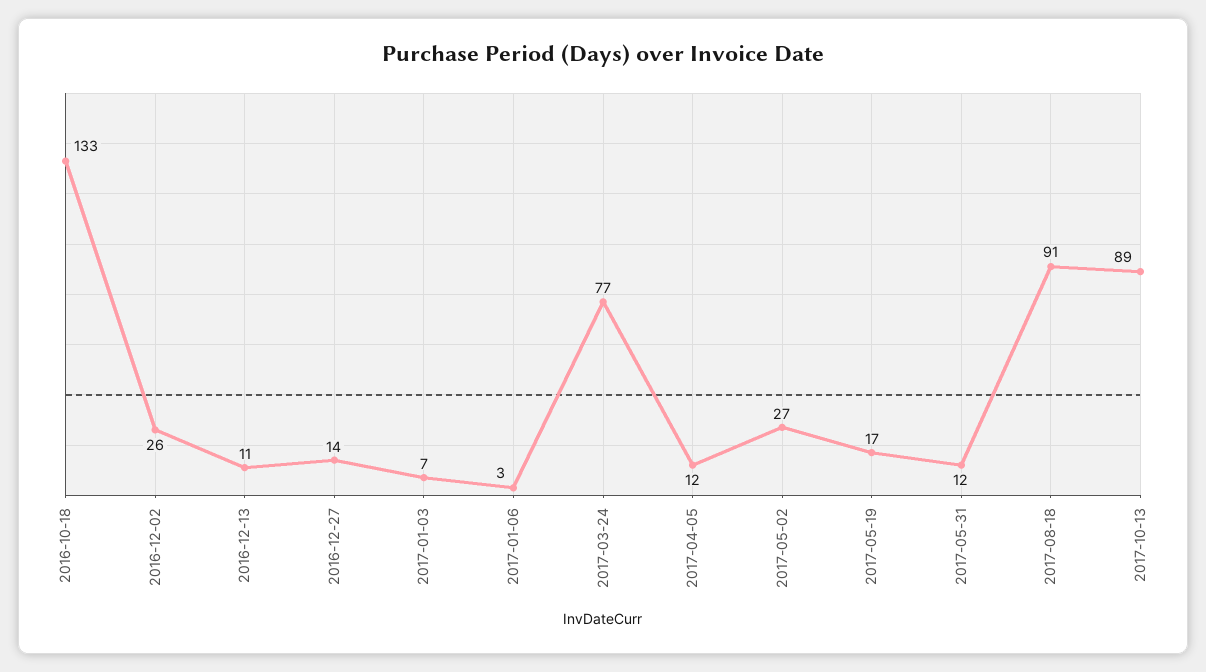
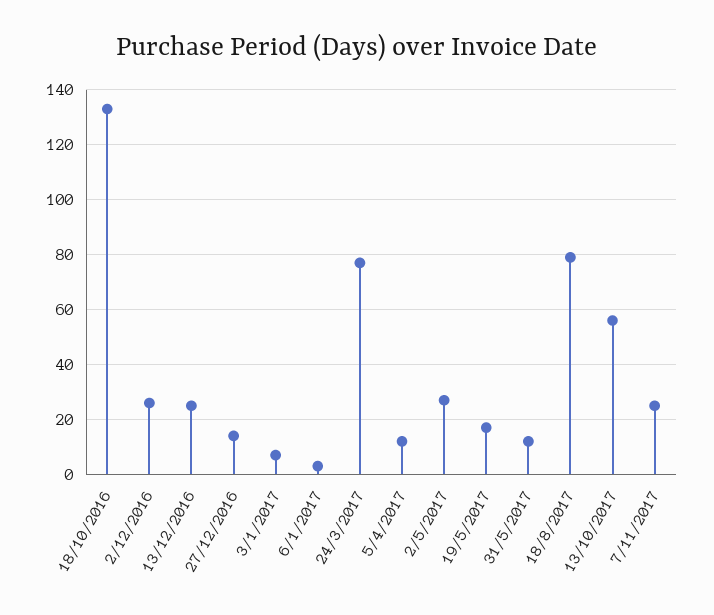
2016-12-13: 11 -> 25
2017-08-18: 91 -> 80
2017-10-13: 89 -> 55
7/11/2017: none -> 25

